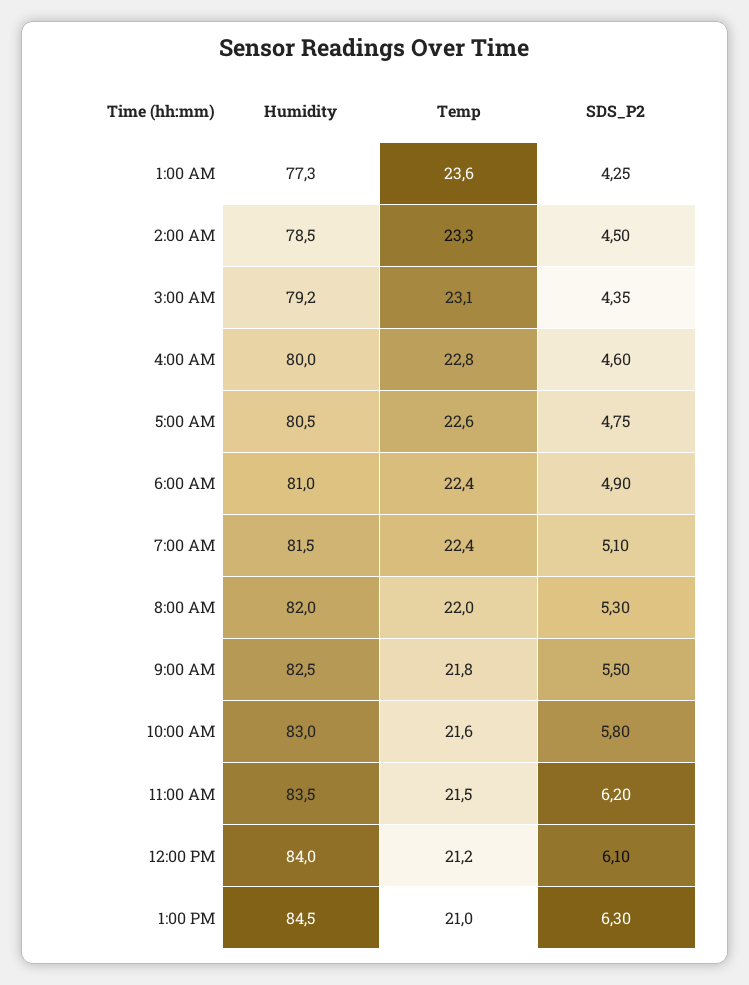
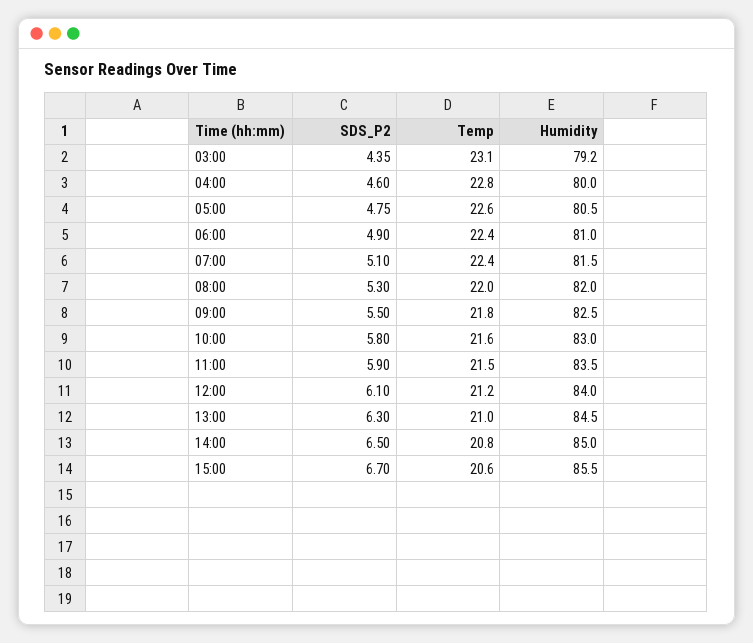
Humidity, 1:00 AM: 77.3 -> none
Temp, 1:00 AM: 23.6 -> none
SDS_P2, 1:00 AM: 4.25 -> none
Humidity, 2:00 AM: 78.5 -> none
Temp, 2:00 AM: 23.3 -> none
SDS_P2, 2:00 AM: 4.5 -> none
SDS_P2, 11:00 AM: 6.2 -> 5.9
SDS_P2, 14:00: none -> 6.5
Temp, 14:00: none -> 20.8
Humidity, 14:00: none -> 85
SDS_P2, 15:00: none -> 6.7
Temp, 15:00: none -> 20.6
Humidity, 15:00: none -> 85.5

